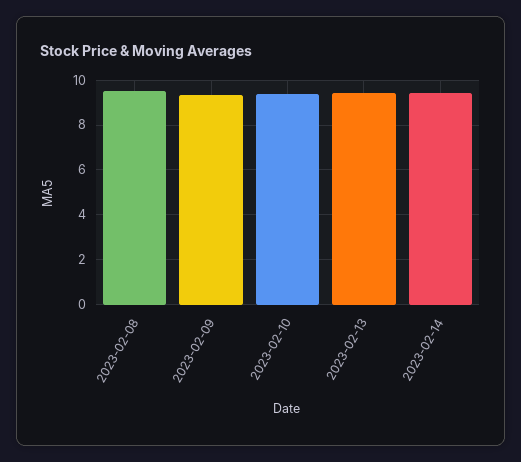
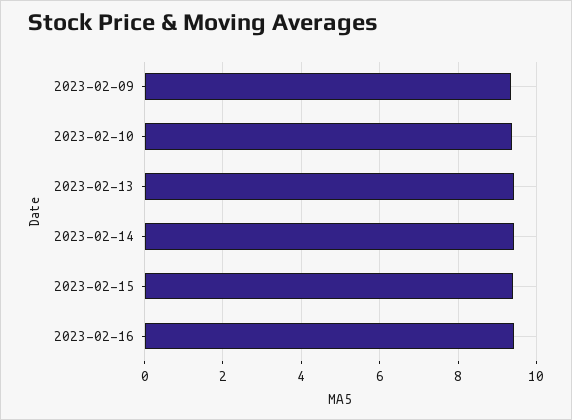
2023-02-08: 9.5 -> none
2023-02-15: none -> 9.4
2023-02-16: none -> 9.4

